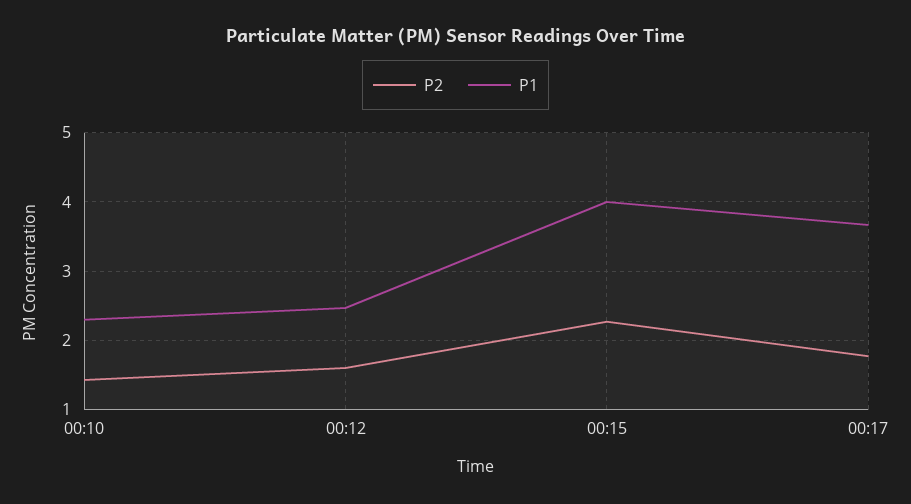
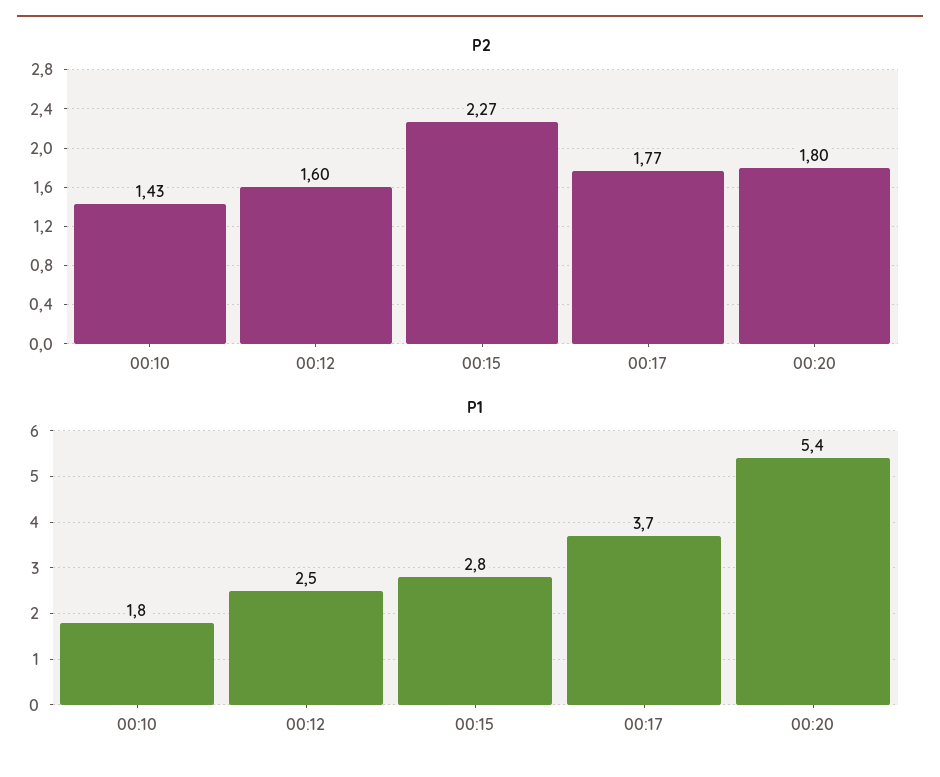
P1, 00:10: 2.3 -> 1.8
P1, 00:15: 4 -> 2.8
P2, 00:20: none -> 1.8
P1, 00:20: none -> 5.4

